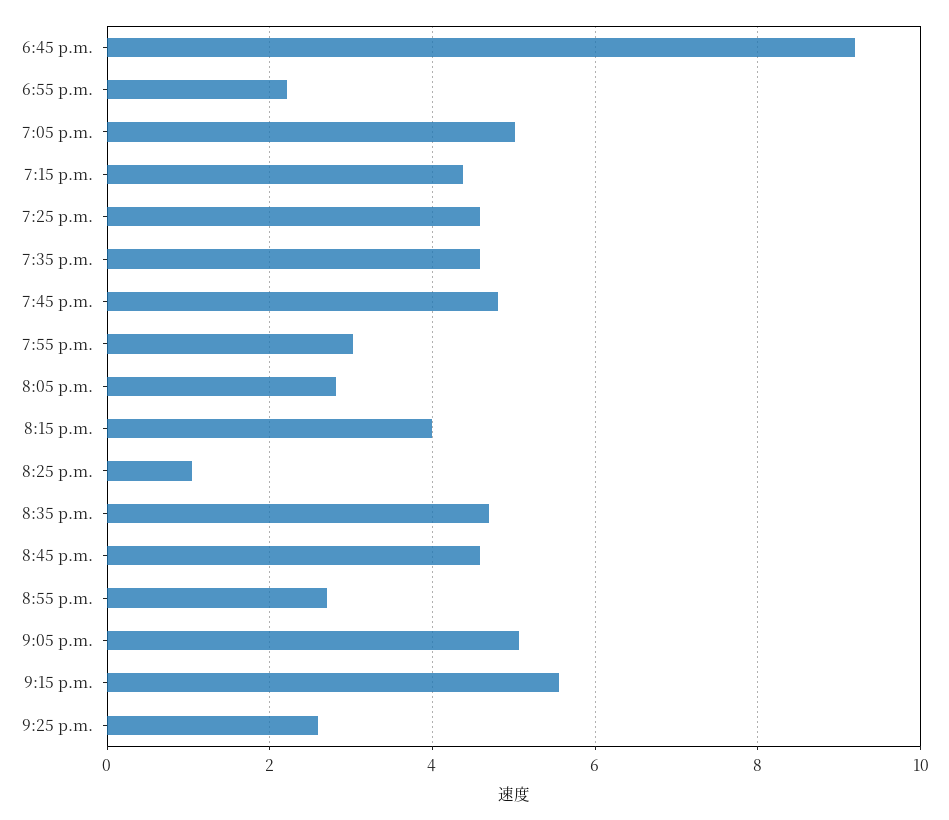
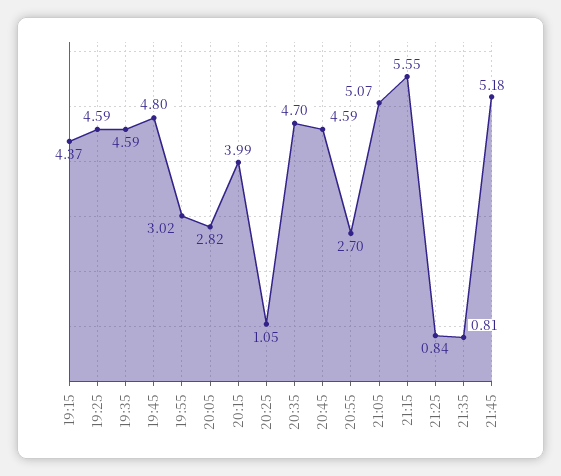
6:45 p.m.: 9.2 -> none
6:55 p.m.: 2.2 -> none
7:05 p.m.: 5 -> none
9:25 p.m.: 2.6 -> 0.84
21:35: none -> 0.81
21:45: none -> 5.18

